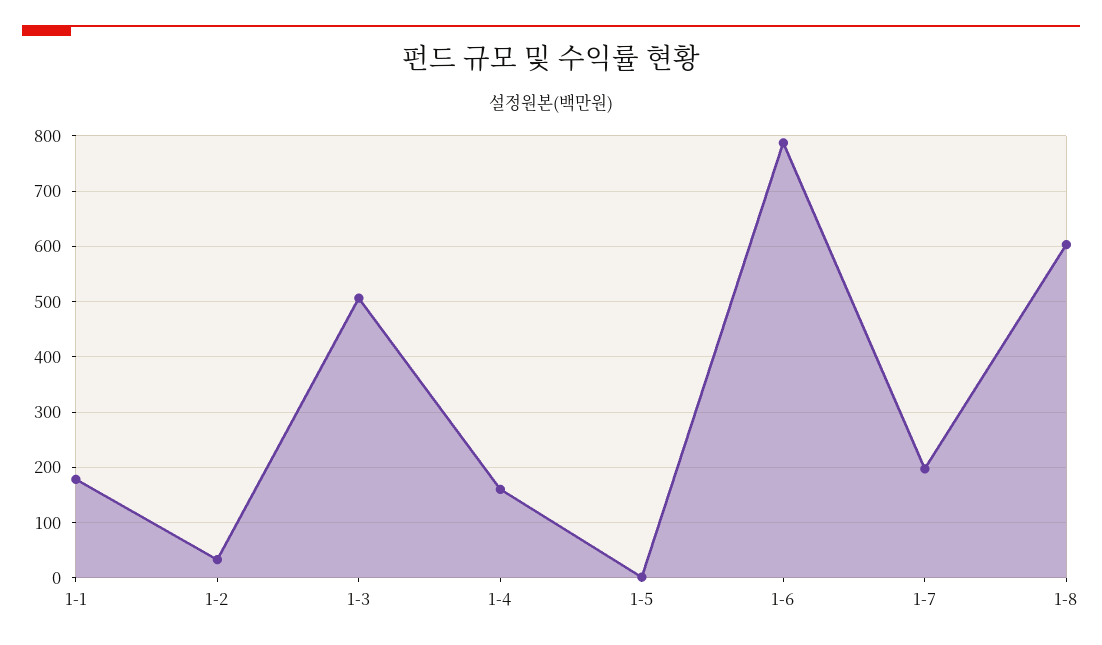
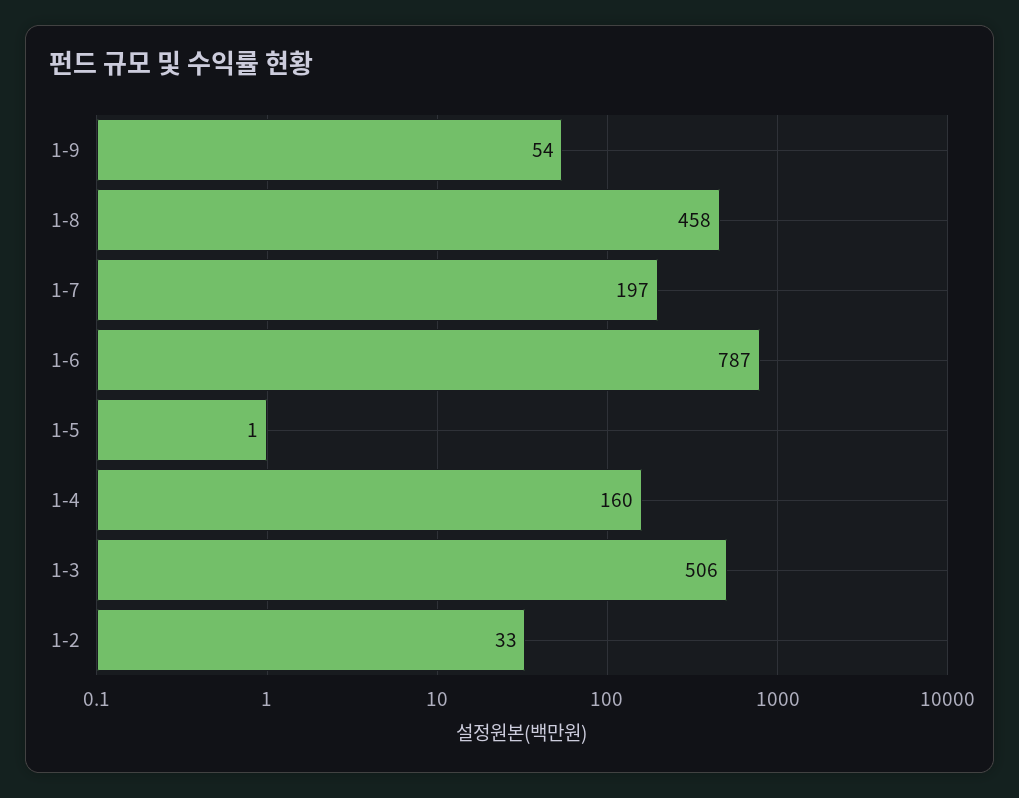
1-1: 180 -> none
1-8: 600 -> 458
1-9: none -> 54

